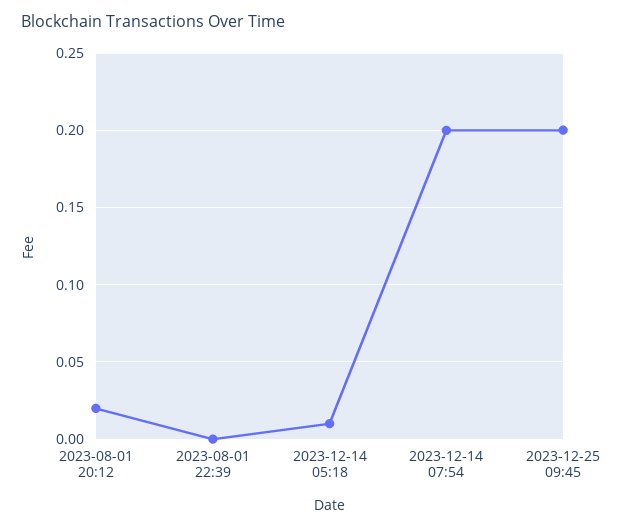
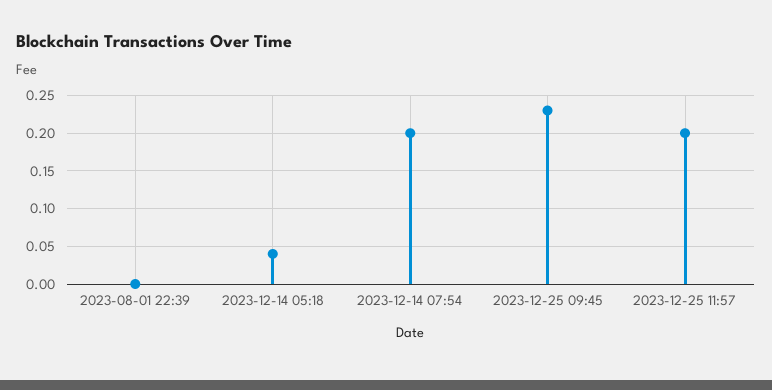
2023-08-01 20:12: 0.02 -> none
2023-12-14 05:18: 0.01 -> 0.04
2023-12-25 09:45: 0.2 -> 0.23
2023-12-25 11:57: none -> 0.2

